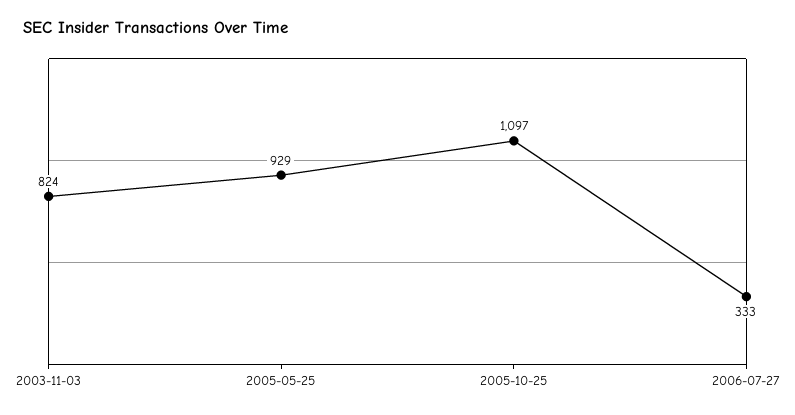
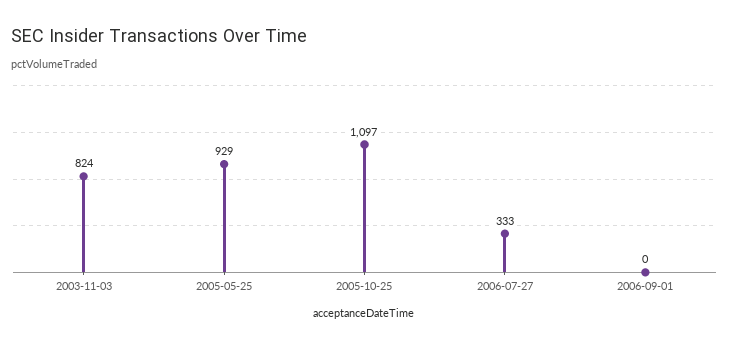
2006-09-01: none -> 0

